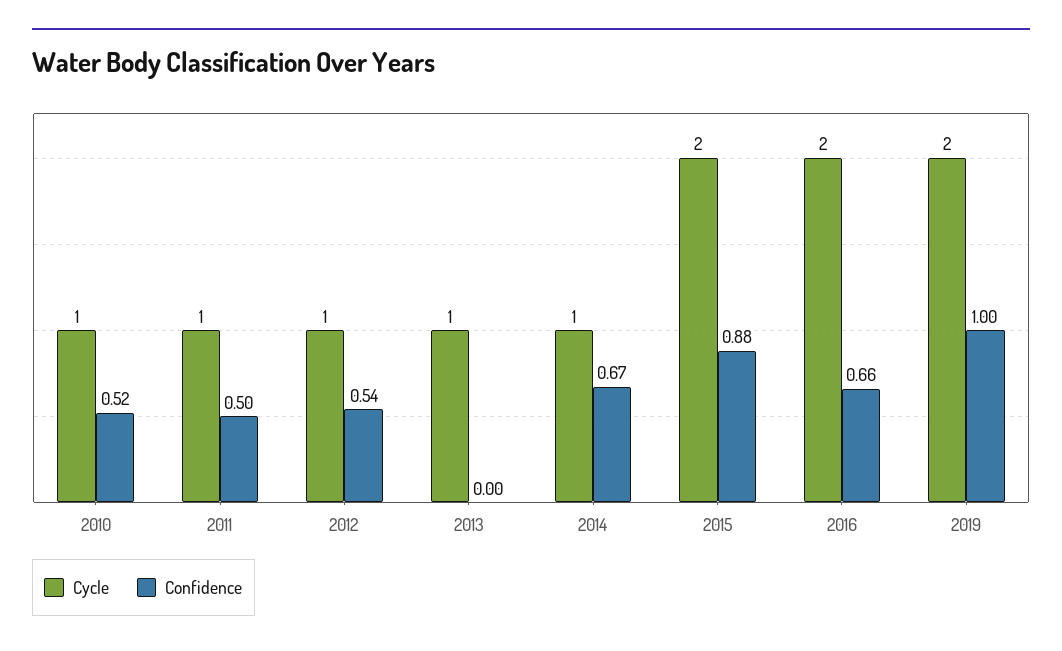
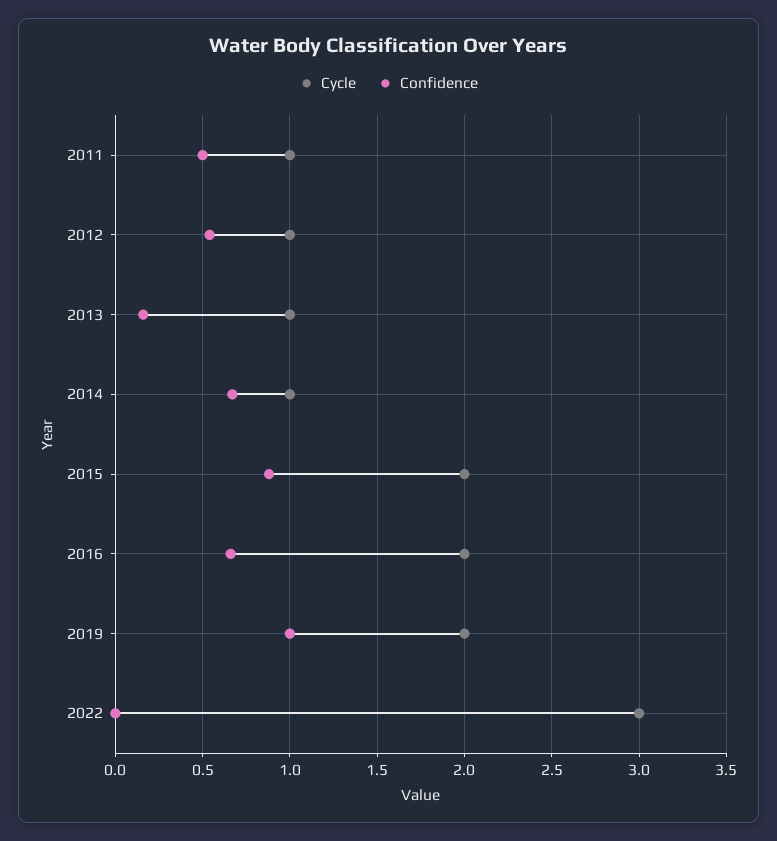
Cycle, 2010: 1 -> none
Confidence, 2010: 0.52 -> none
Confidence, 2013: 0 -> 0.15
Cycle, 2022: none -> 3
Confidence, 2022: none -> 0

